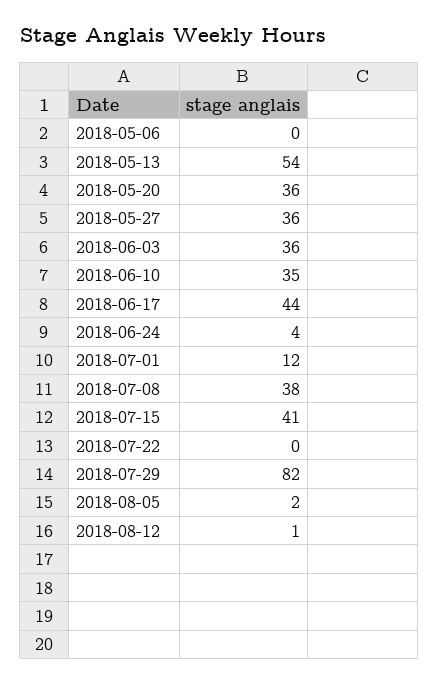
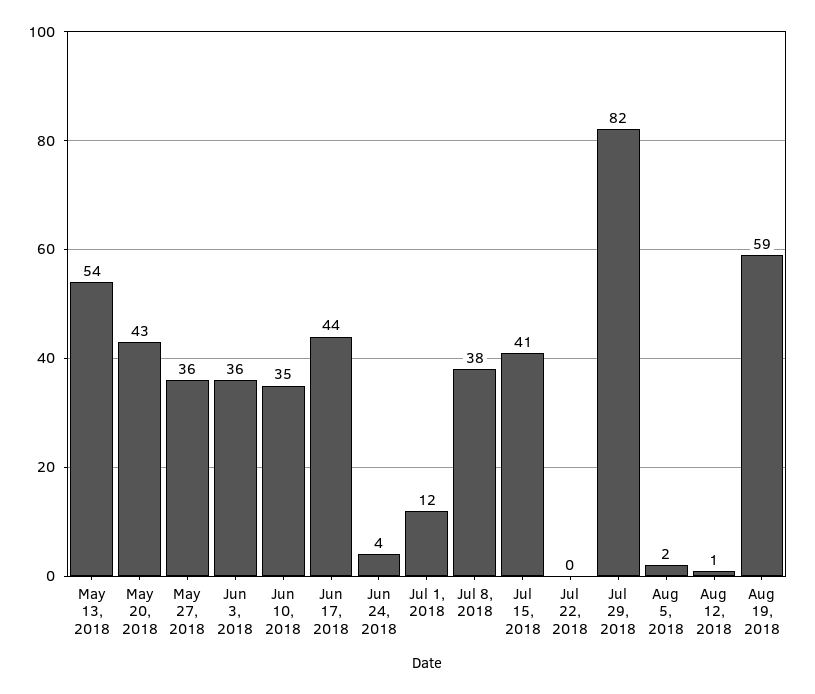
2018-05-06: 0 -> none
2018-05-20: 36 -> 43
Aug 19, 2018: none -> 59

